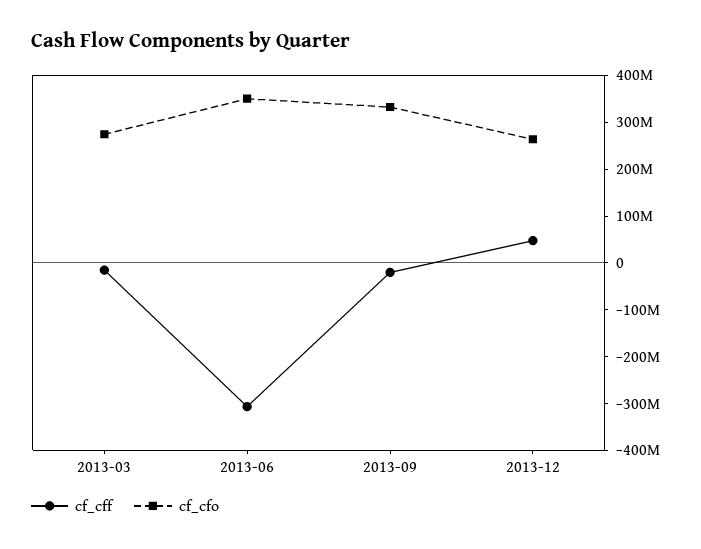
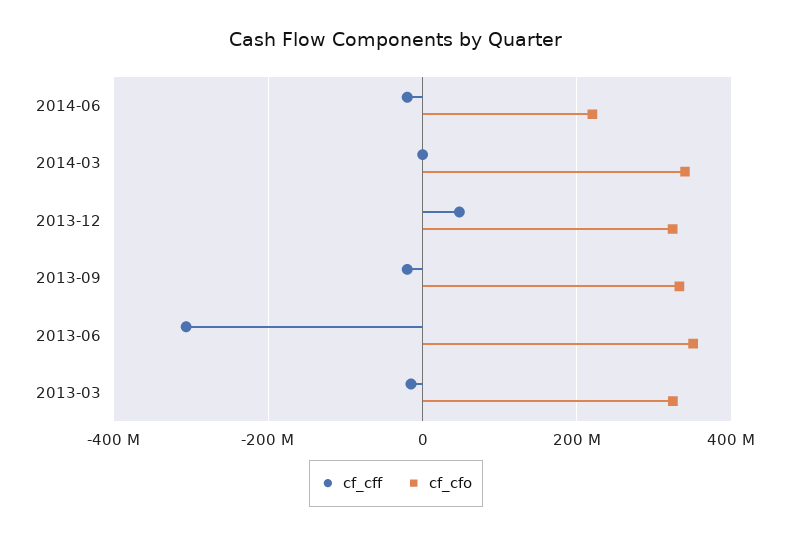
cf_cfo, 2013-03: 280000000 -> 320000000
cf_cfo, 2013-12: 260000000 -> 320000000
cf_cff, 2014-06: none -> -20000000
cf_cfo, 2014-06: none -> 220000000
cf_cff, 2014-03: none -> 0
cf_cfo, 2014-03: none -> 340000000

